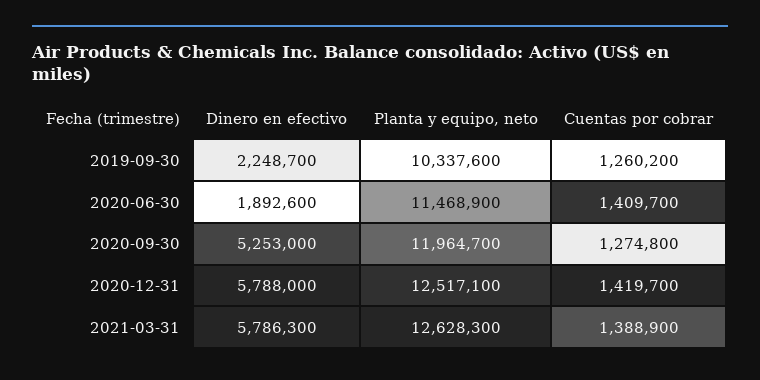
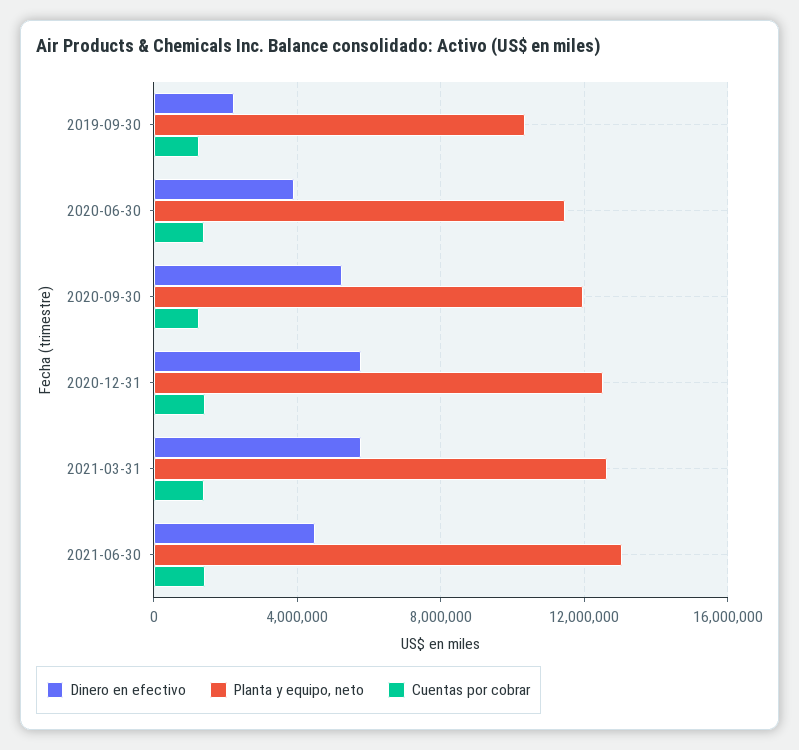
Dinero en efectivo, 2020-06-30: 1892600 -> 4000000
Dinero en efectivo, 2021-06-30: none -> 4500000
Planta y equipo, neto, 2021-06-30: none -> 13000000
Cuentas por cobrar, 2021-06-30: none -> 1500000

